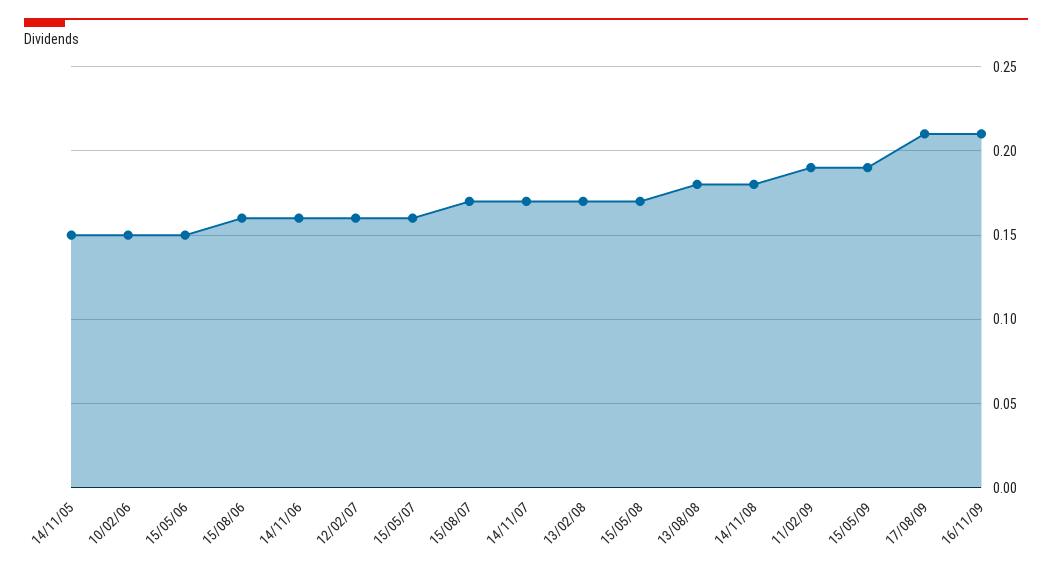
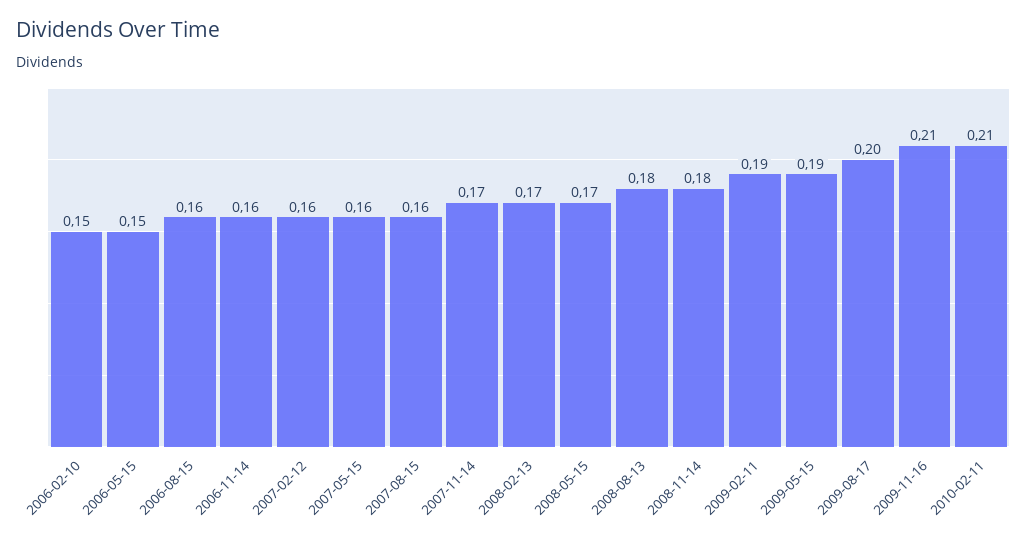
14/11/05: 0.15 -> none
15/08/07: 0.17 -> 0.16
17/08/09: 0.21 -> 0.2
2010-02-11: none -> 0.21

